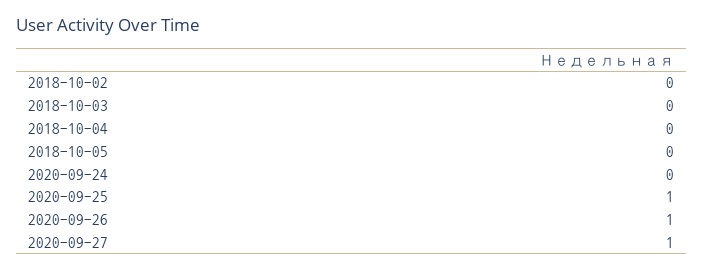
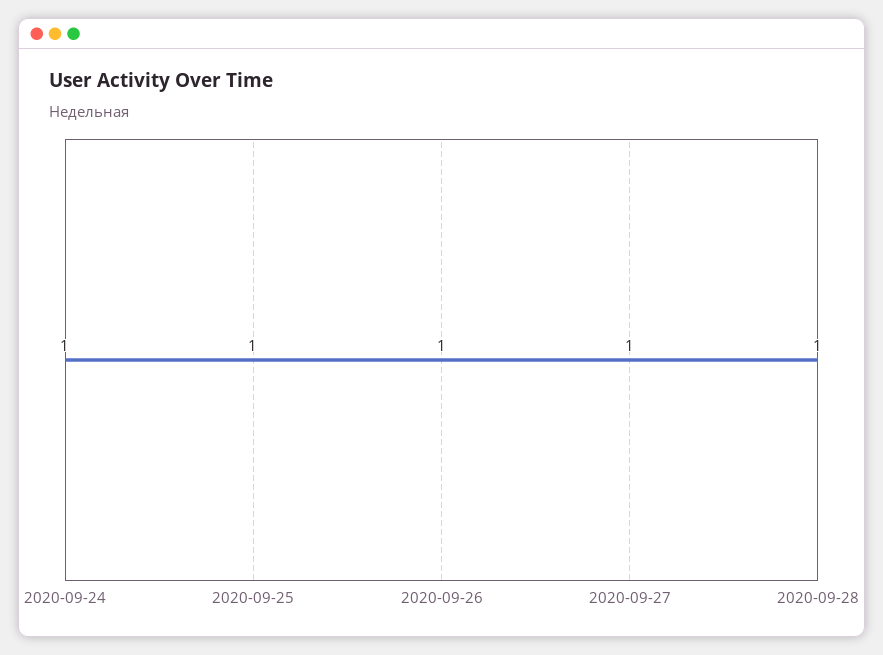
2018-10-02: 0 -> none
2018-10-03: 0 -> none
2018-10-04: 0 -> none
2018-10-05: 0 -> none
2020-09-24: 0 -> 1
2020-09-28: none -> 1

